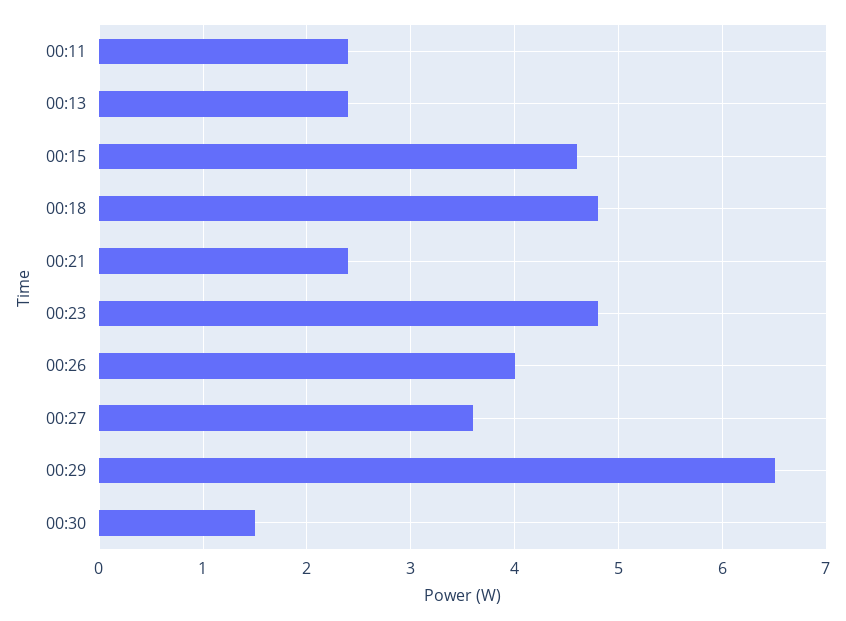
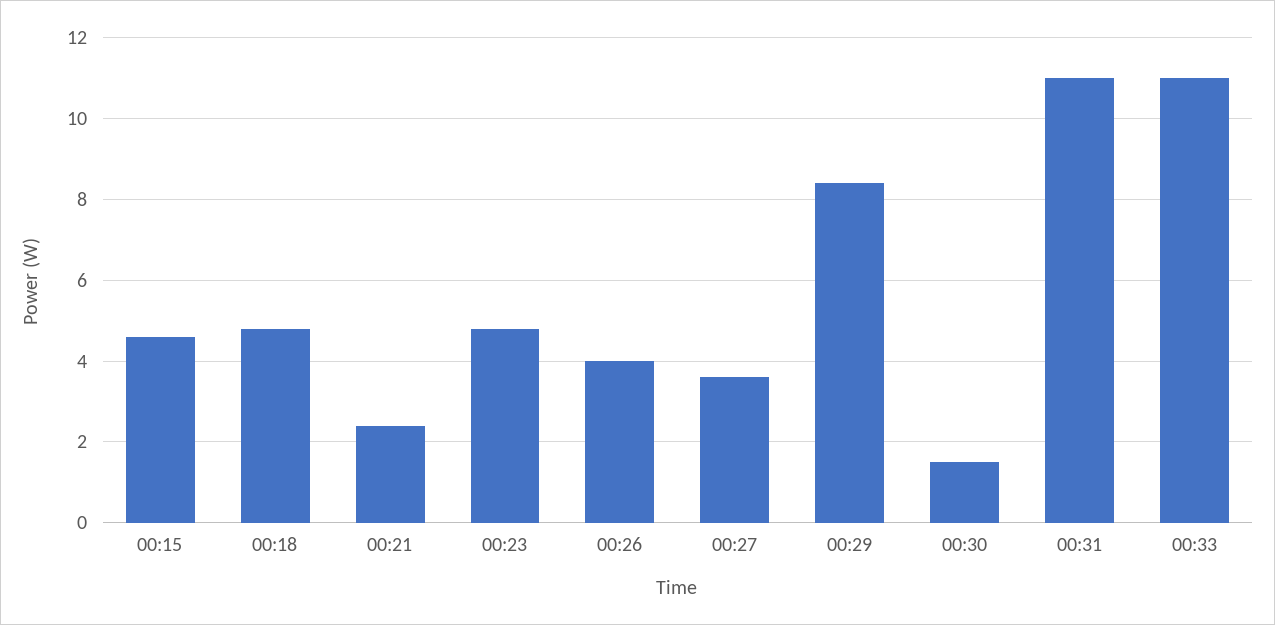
00:11: 2.4 -> none
00:13: 2.4 -> none
00:29: 6.5 -> 8.5
00:31: none -> 11
00:33: none -> 11

